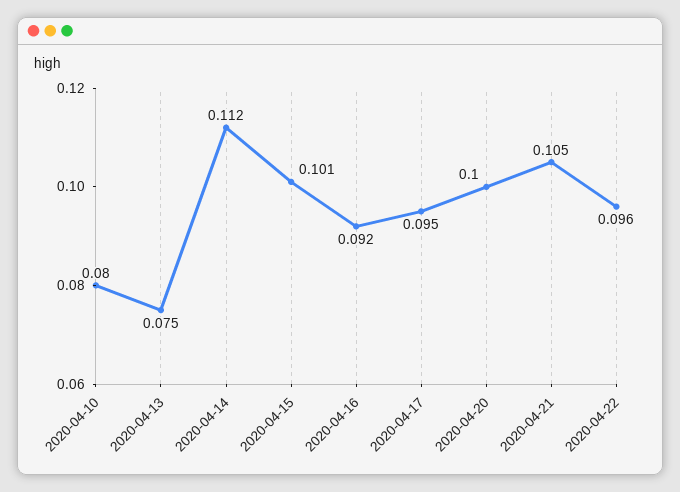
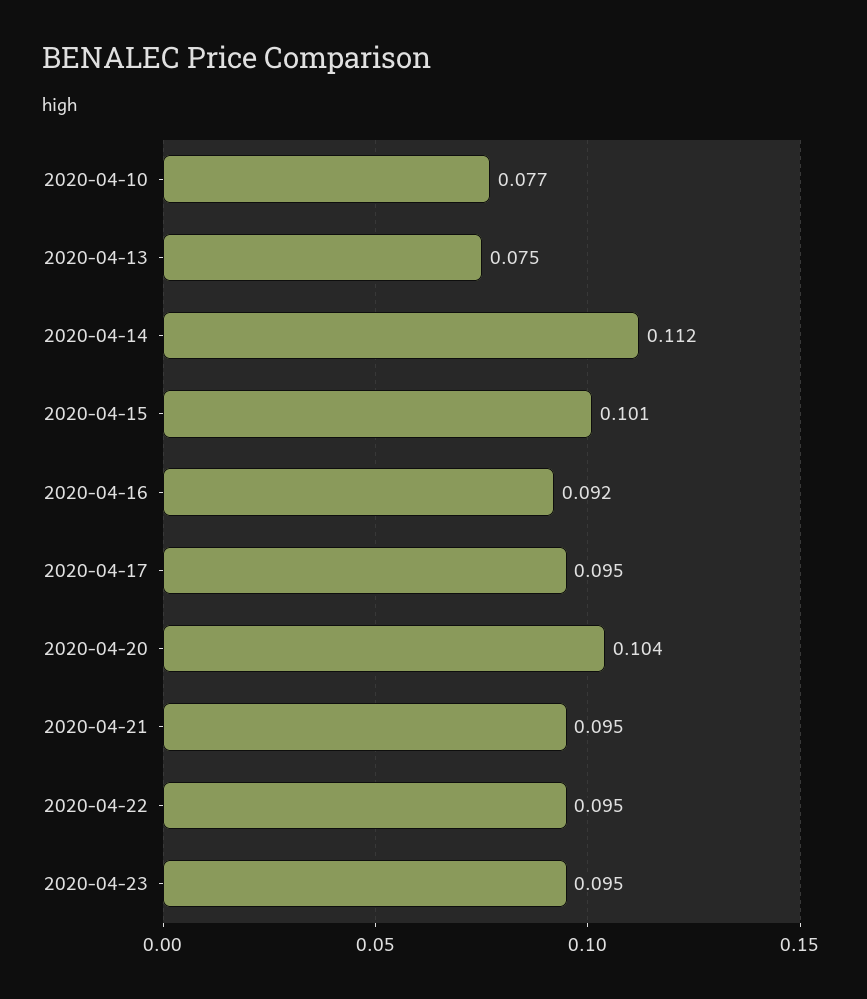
2020-04-10: 0.08 -> 0.077
2020-04-20: 0.1 -> 0.104
2020-04-21: 0.105 -> 0.095
2020-04-22: 0.096 -> 0.095
2020-04-23: none -> 0.095

